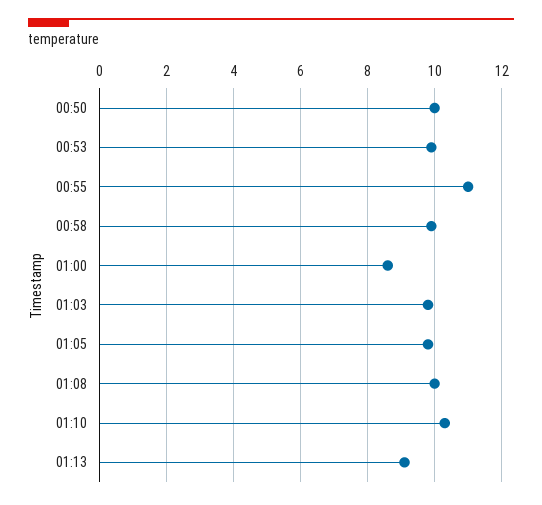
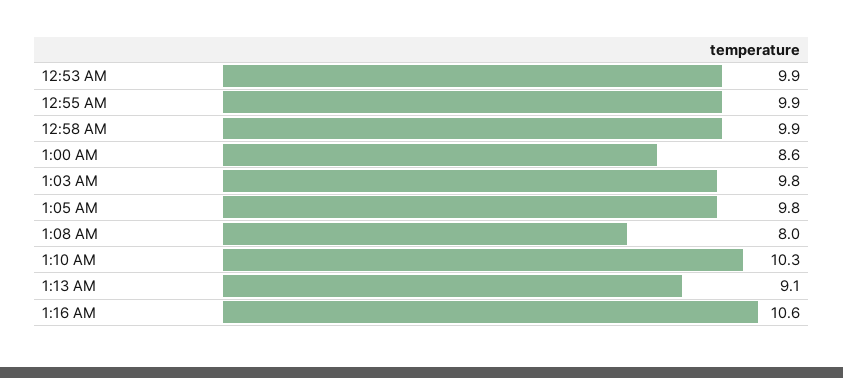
00:50: 10 -> none
00:55: 11 -> 9.9
01:08: 10 -> 8
1:16 AM: none -> 10.6

